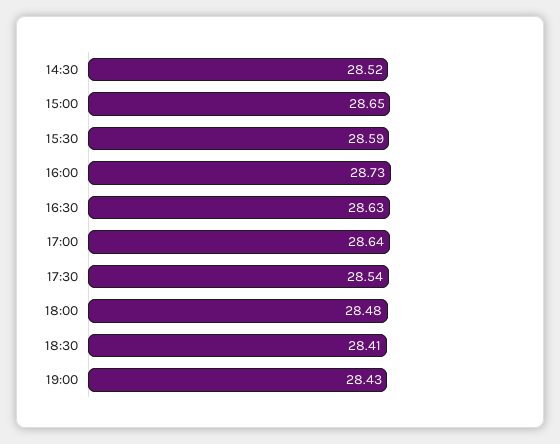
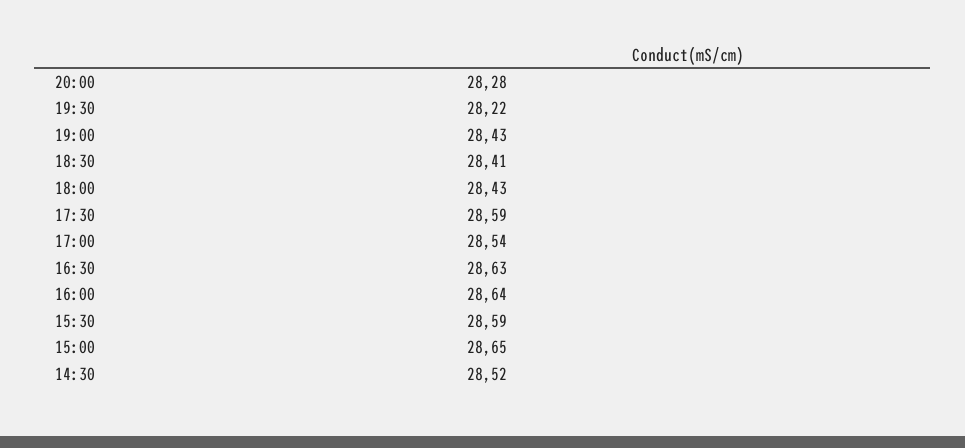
16:00: 28.73 -> 28.64
17:00: 28.64 -> 28.54
17:30: 28.54 -> 28.59
18:00: 28.48 -> 28.43
20:00: none -> 28.28
19:30: none -> 28.22

